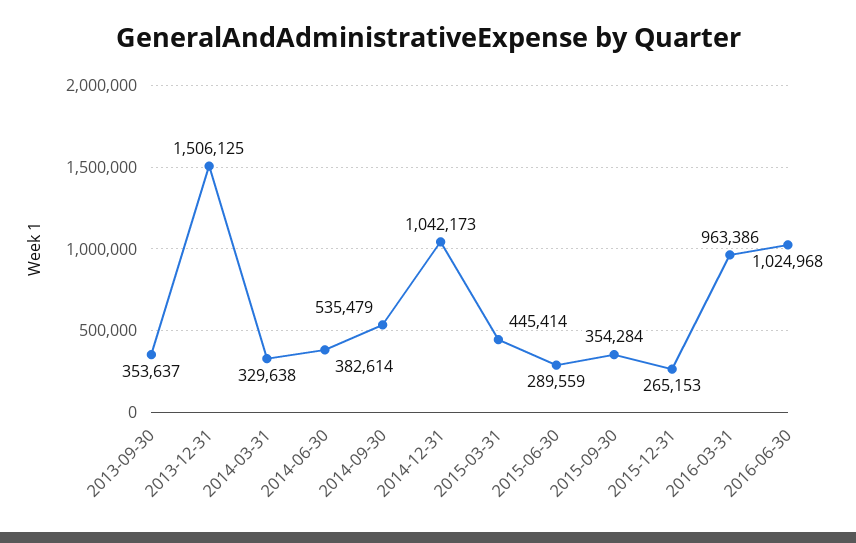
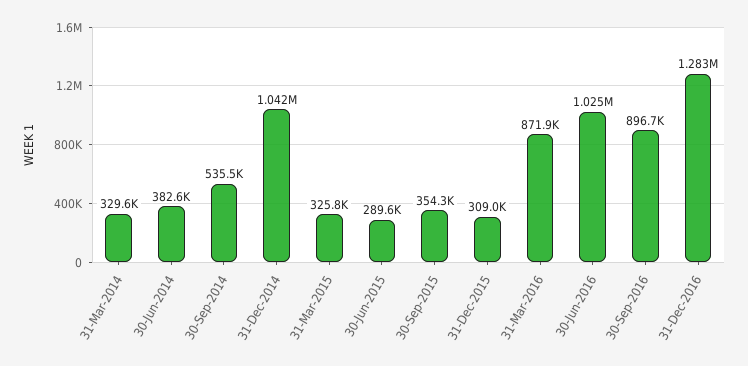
2013-09-30: 353637 -> none
2013-12-31: 1506125 -> none
2015-03-31: 445414 -> 325800
2015-12-31: 265153 -> 309000
2016-03-31: 963386 -> 871900
30-Sep-2016: none -> 896700
31-Dec-2016: none -> 1283000

